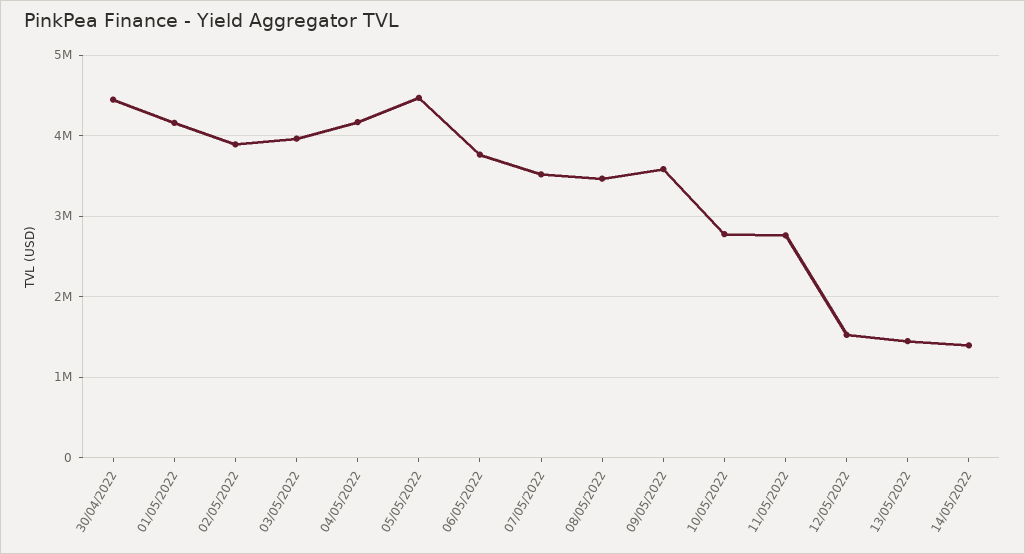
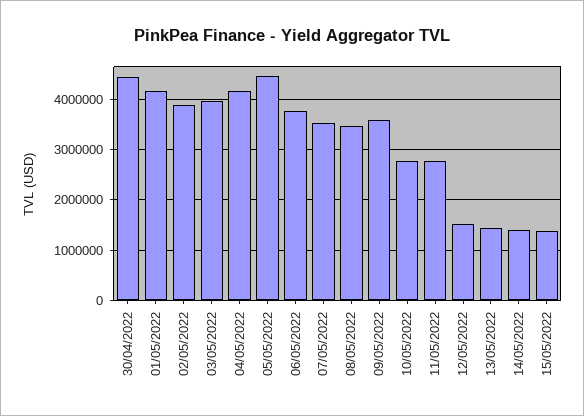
15/05/2022: none -> 1400000

